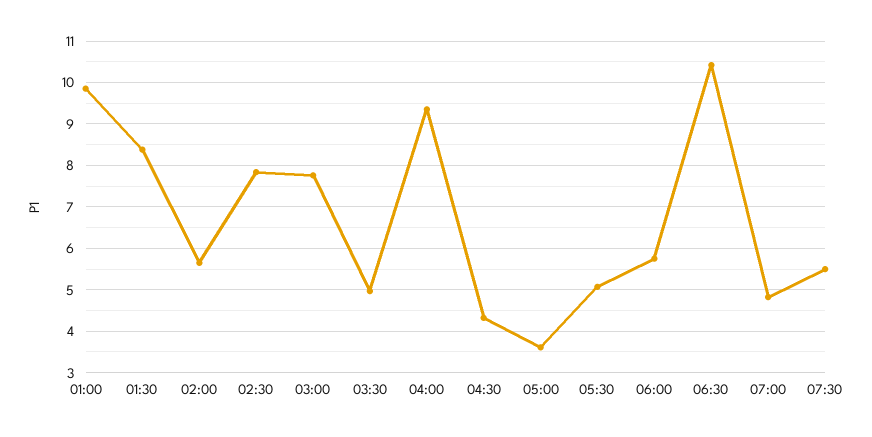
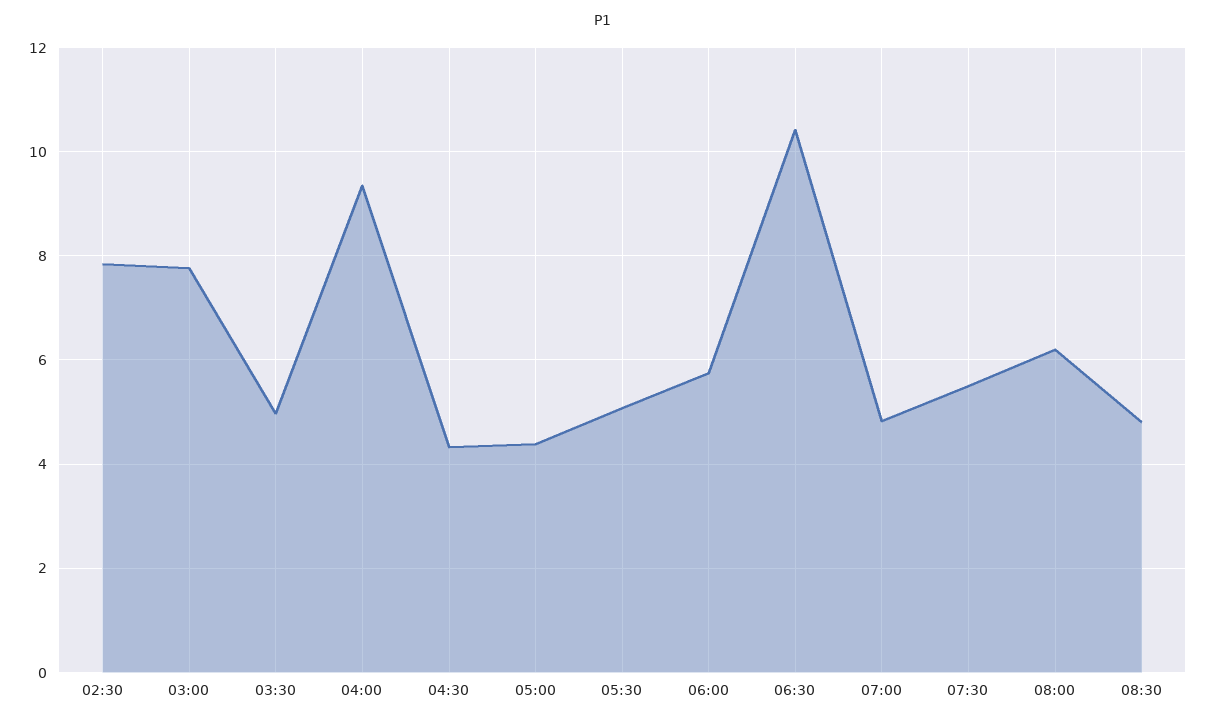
01:00: 9.8 -> none
01:30: 8.4 -> none
02:00: 5.6 -> none
05:00: 3.6 -> 4.4
08:00: none -> 6.2
08:30: none -> 4.8

